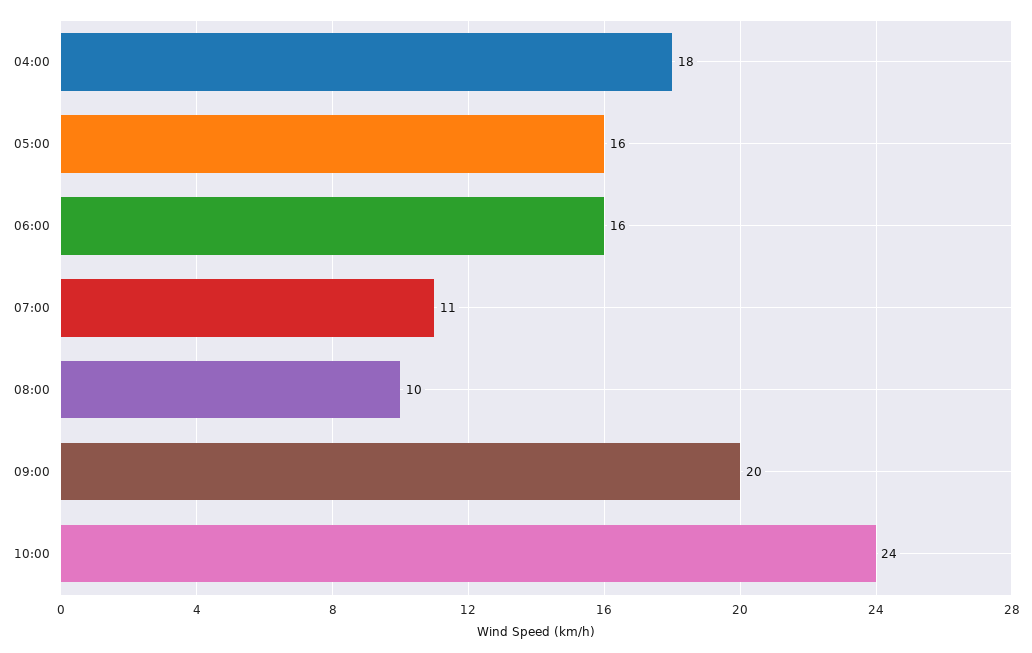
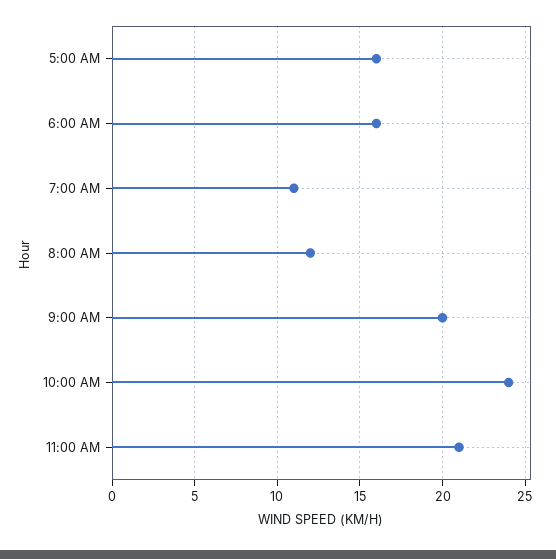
04:00: 18 -> none
08:00: 10 -> 12
11:00 AM: none -> 21

